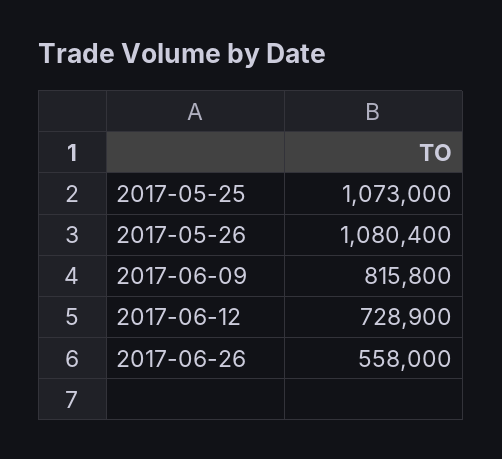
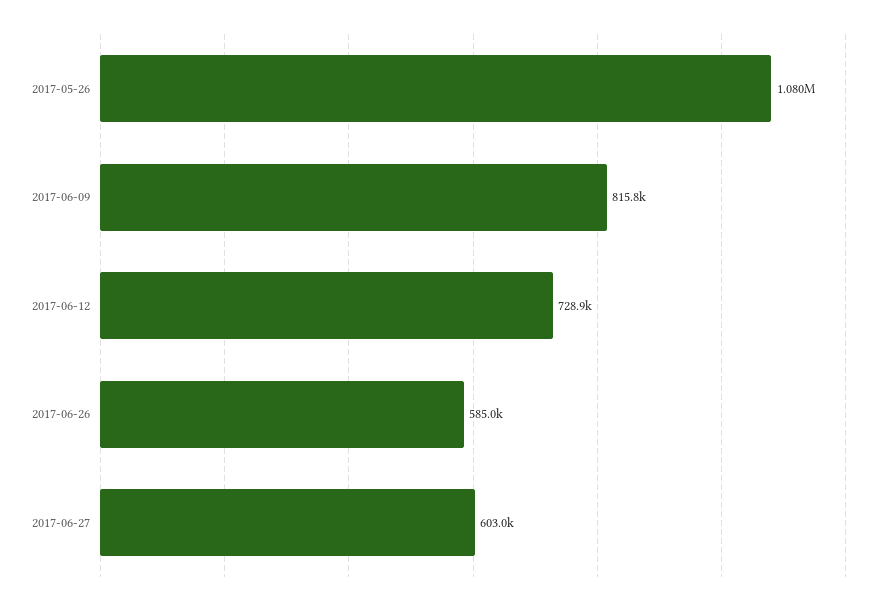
2017-05-25: 1073000 -> none
2017-06-26: 558000 -> 585000
2017-06-27: none -> 603000

